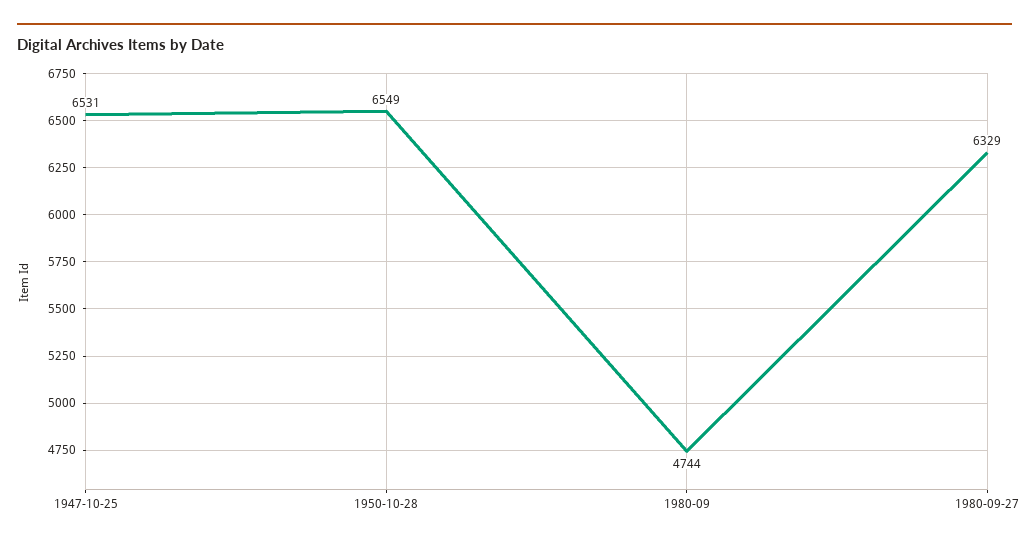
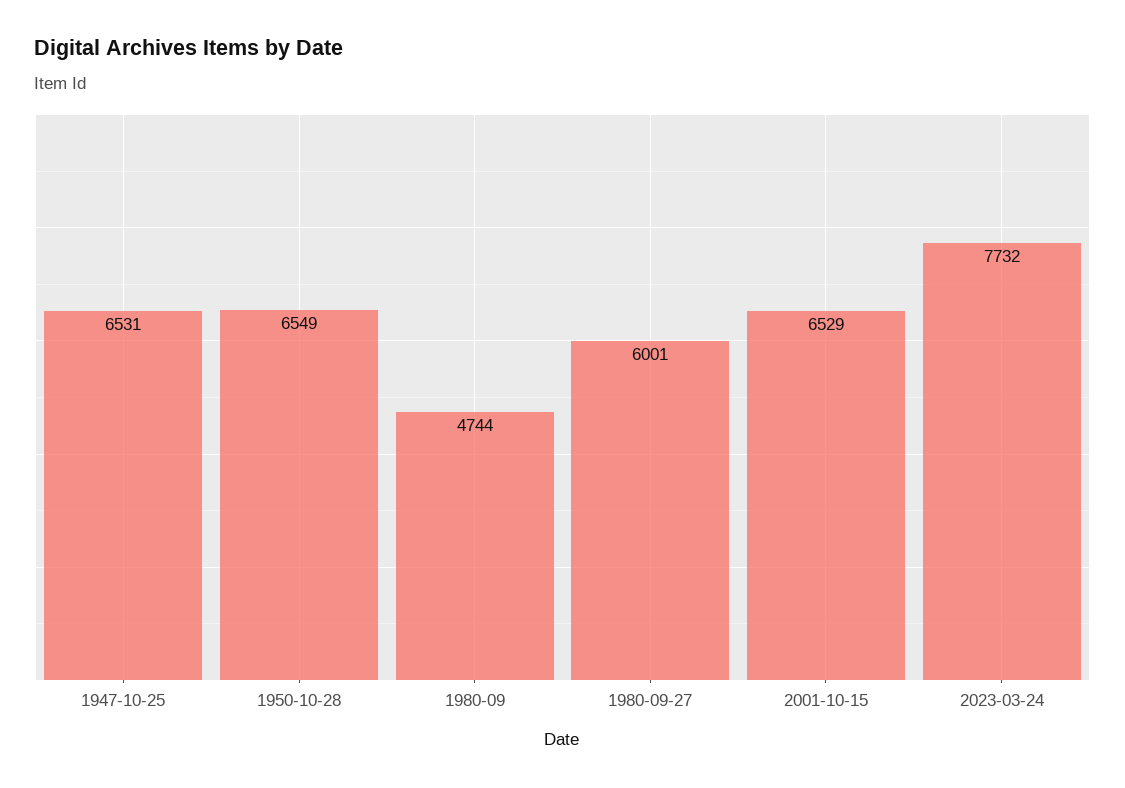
1980-09-27: 6329 -> 6001
2001-10-15: none -> 6529
2023-03-24: none -> 7732

